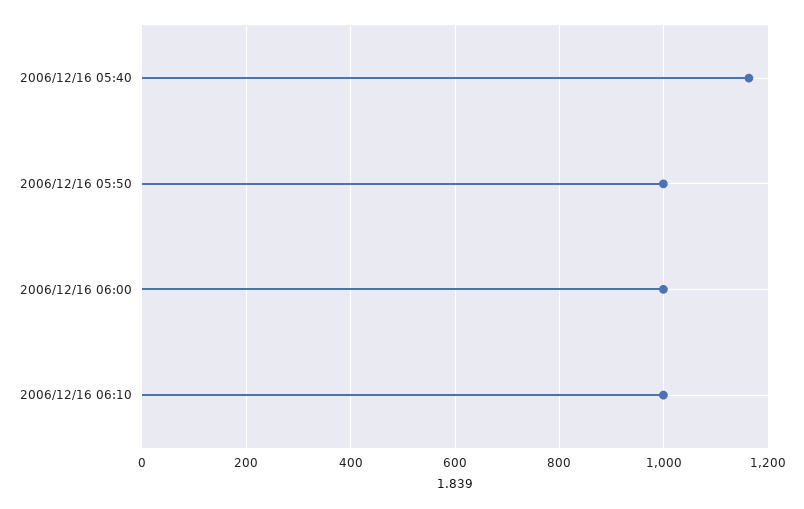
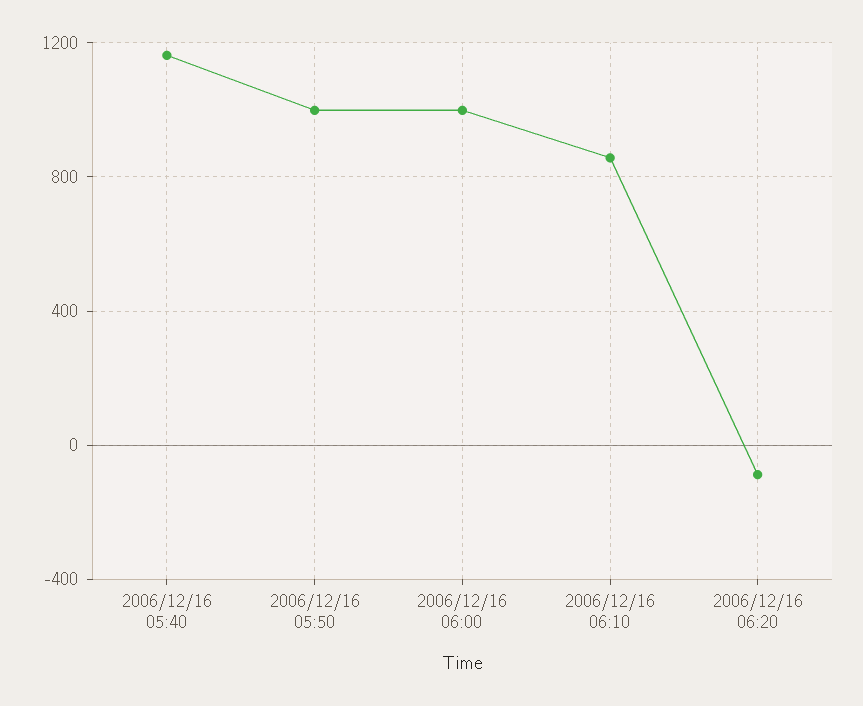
2006/12/16 06:10: 1000 -> 850
2006/12/16 06:20: none -> -100

